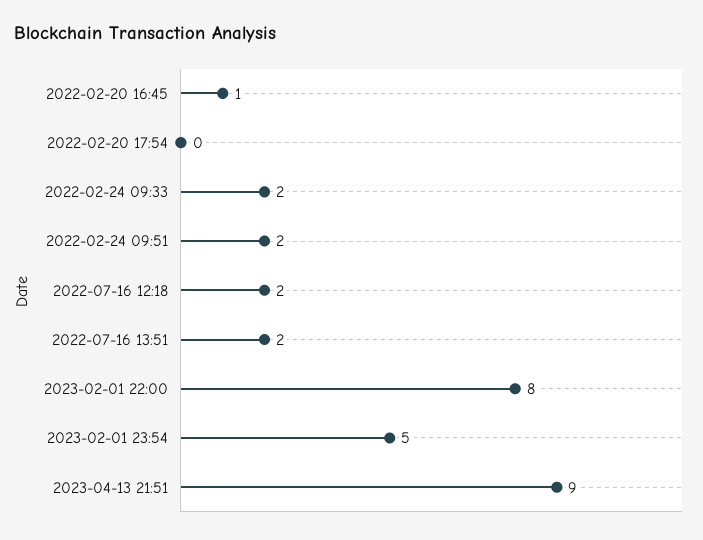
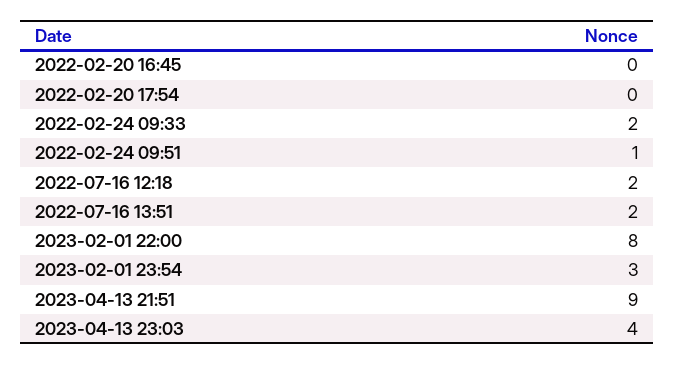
2022-02-20 16:45: 1 -> 0
2022-02-24 09:51: 2 -> 1
2023-02-01 23:54: 5 -> 3
2023-04-13 23:03: none -> 4

